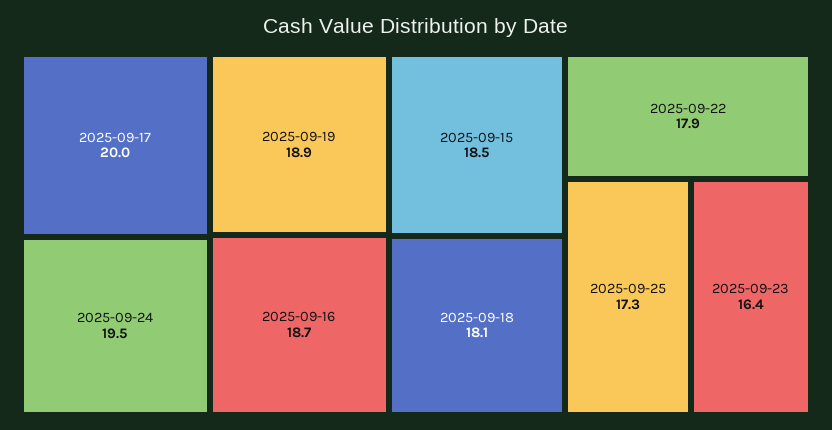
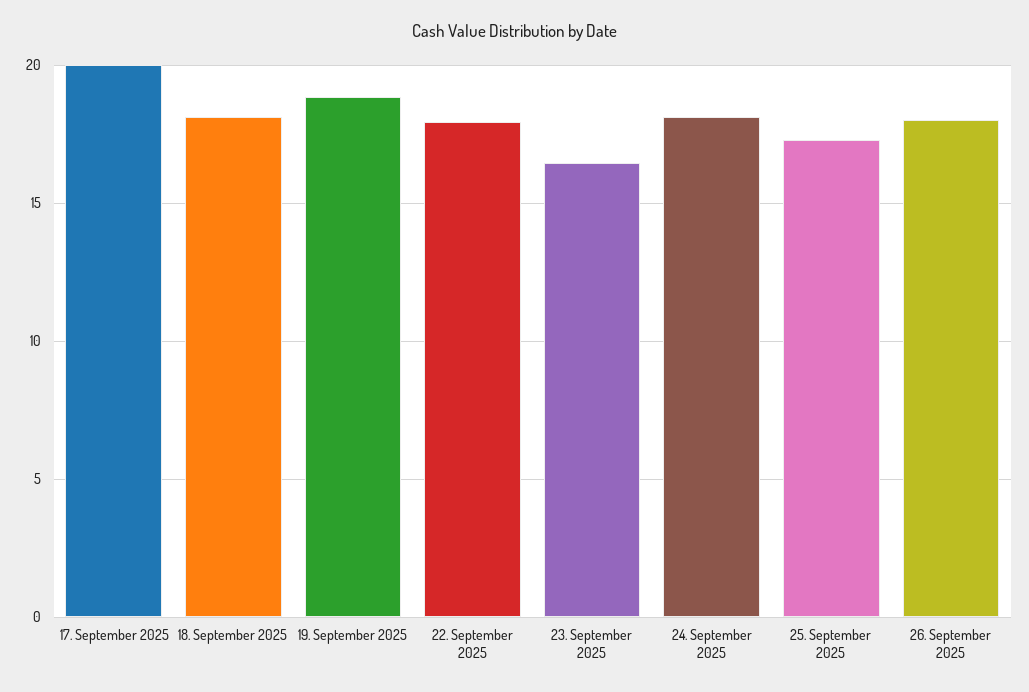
2025-09-24: 19.5 -> 18
2025-09-16: 18.7 -> none
2025-09-15: 18.5 -> none
26. September 2025: none -> 18

